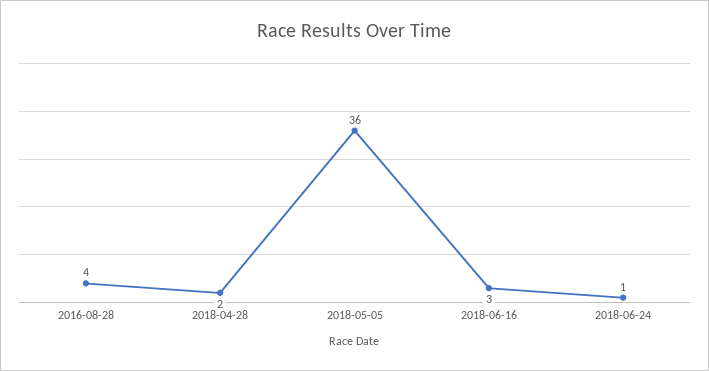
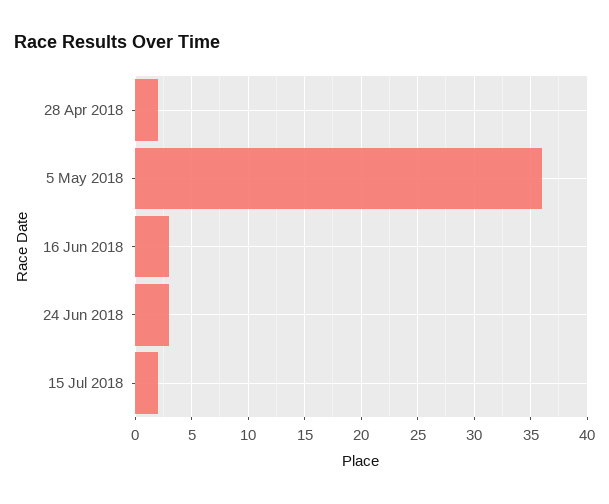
2016-08-28: 4 -> none
2018-06-24: 1 -> 3
15 Jul 2018: none -> 2

